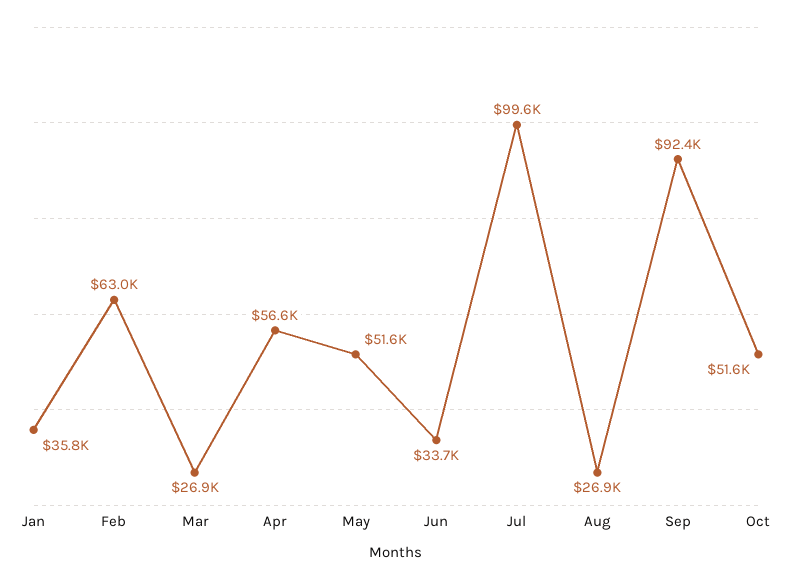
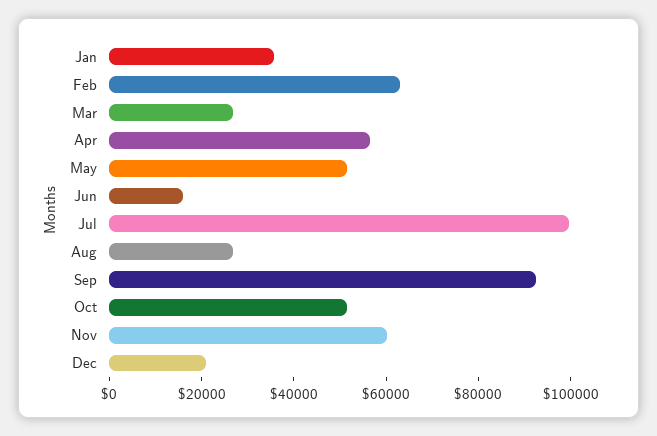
Jun: 33700 -> 15000
Nov: none -> 60000
Dec: none -> 20000

